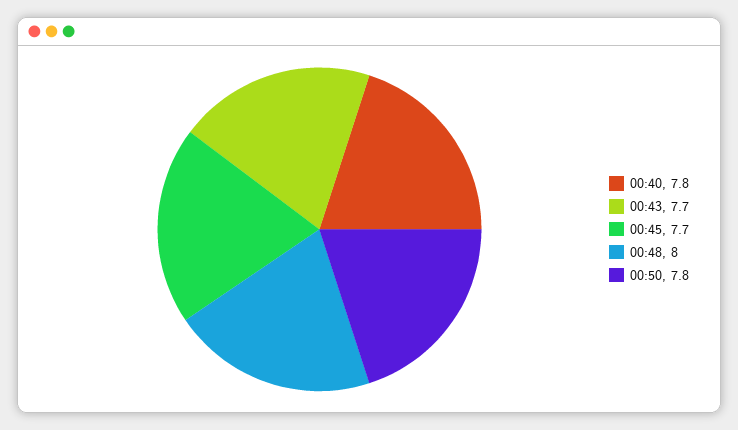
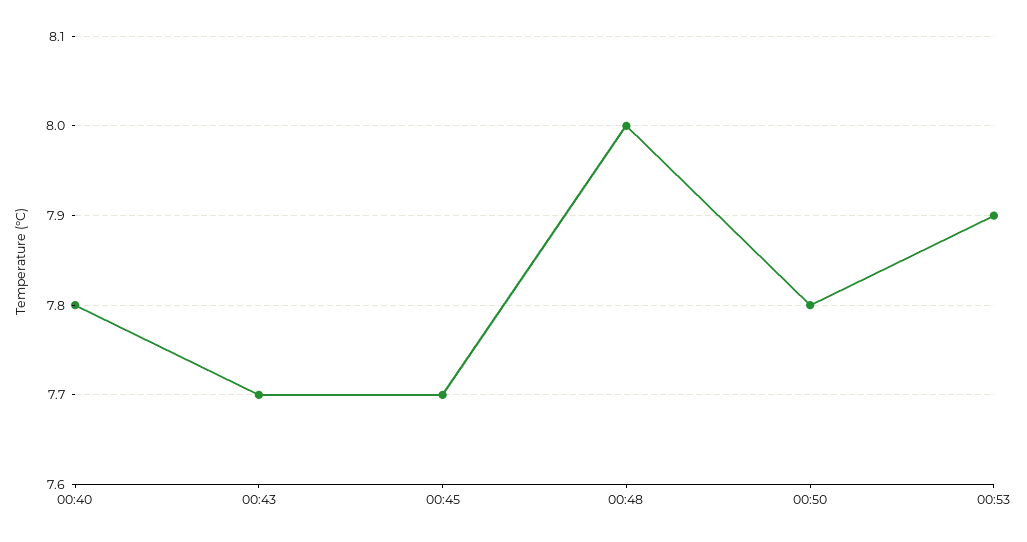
00:53: none -> 7.9

